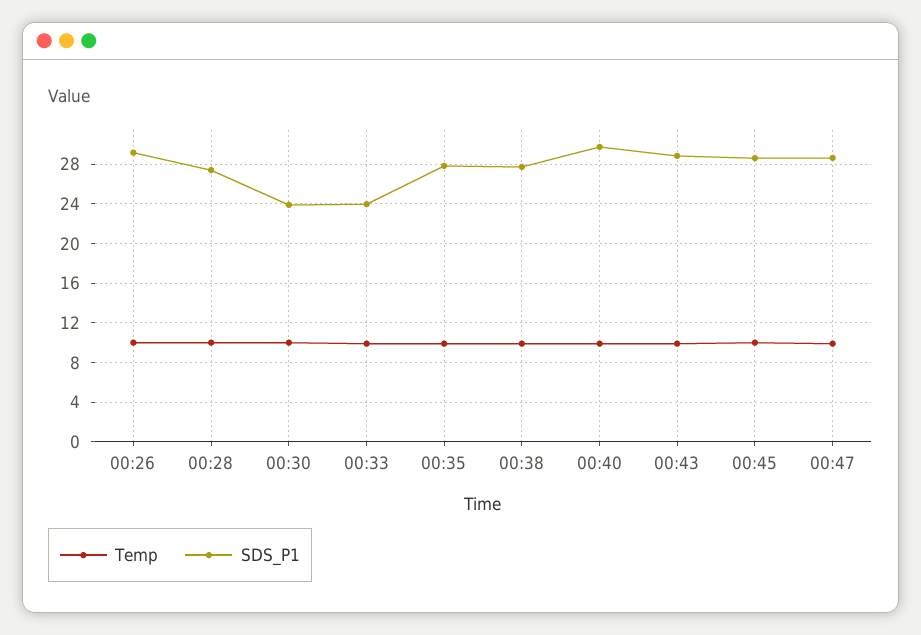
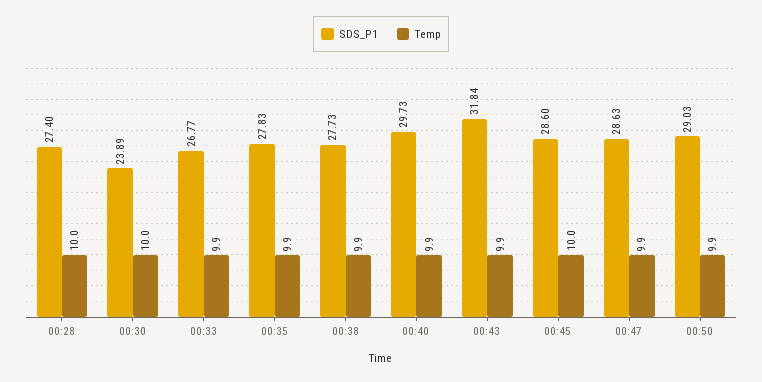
Temp, 00:26: 10 -> none
SDS_P1, 00:26: 29 -> none
SDS_P1, 00:33: 24 -> 26.77
SDS_P1, 00:43: 29 -> 31.84
SDS_P1, 00:50: none -> 29.03
Temp, 00:50: none -> 9.9

